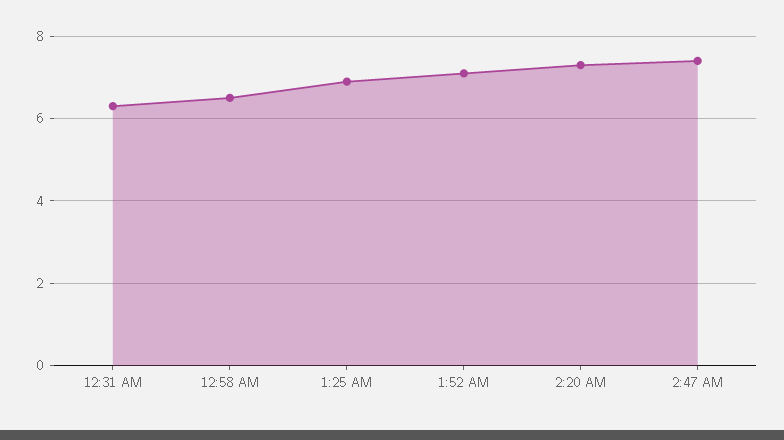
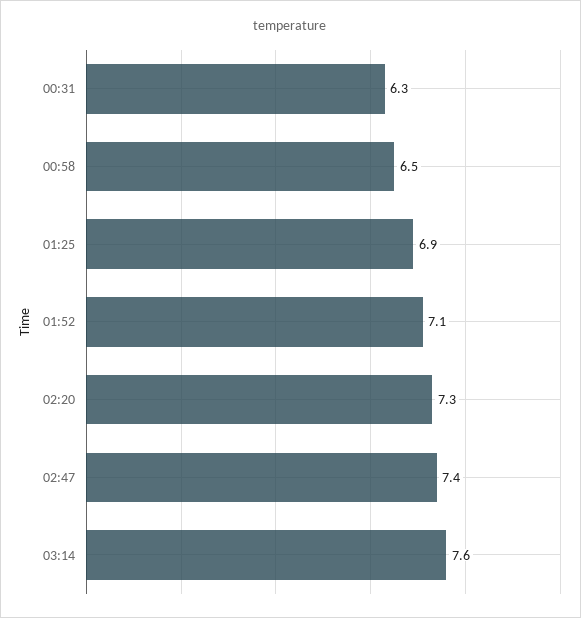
03:14: none -> 7.6

